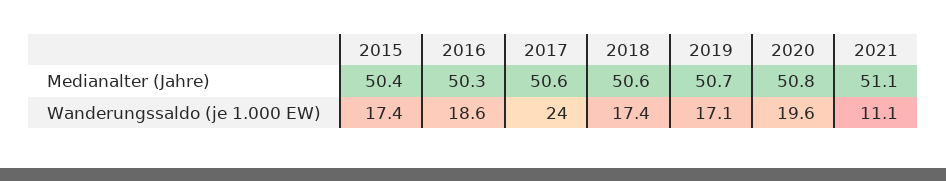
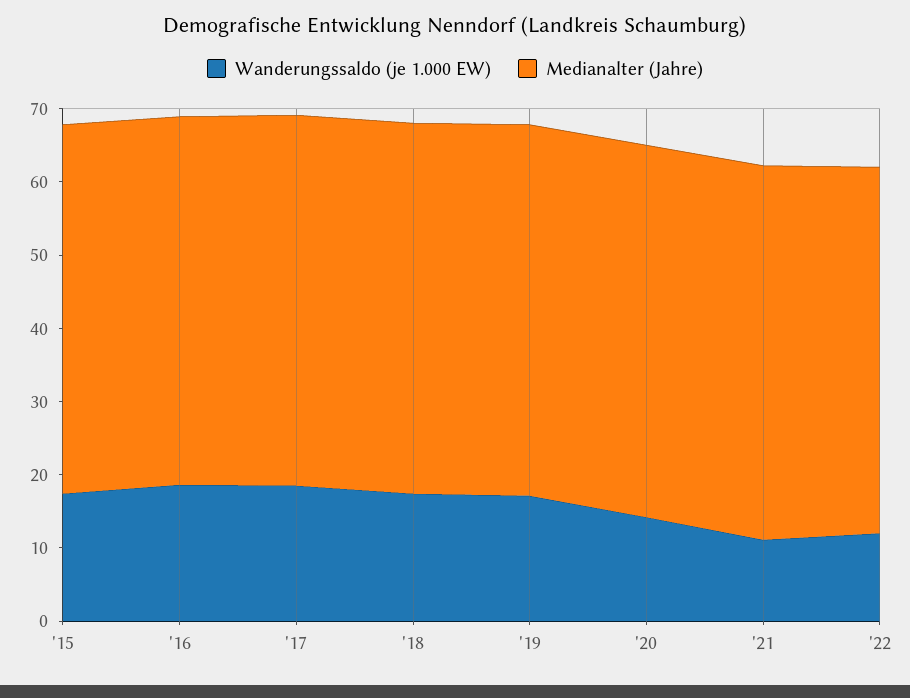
Wanderungssaldo (je 1.000 EW), 2017: 24 -> 18
Wanderungssaldo (je 1.000 EW), 2020: 19.6 -> 14
Wanderungssaldo (je 1.000 EW), '22: none -> 12
Medianalter (Jahre), '22: none -> 50

